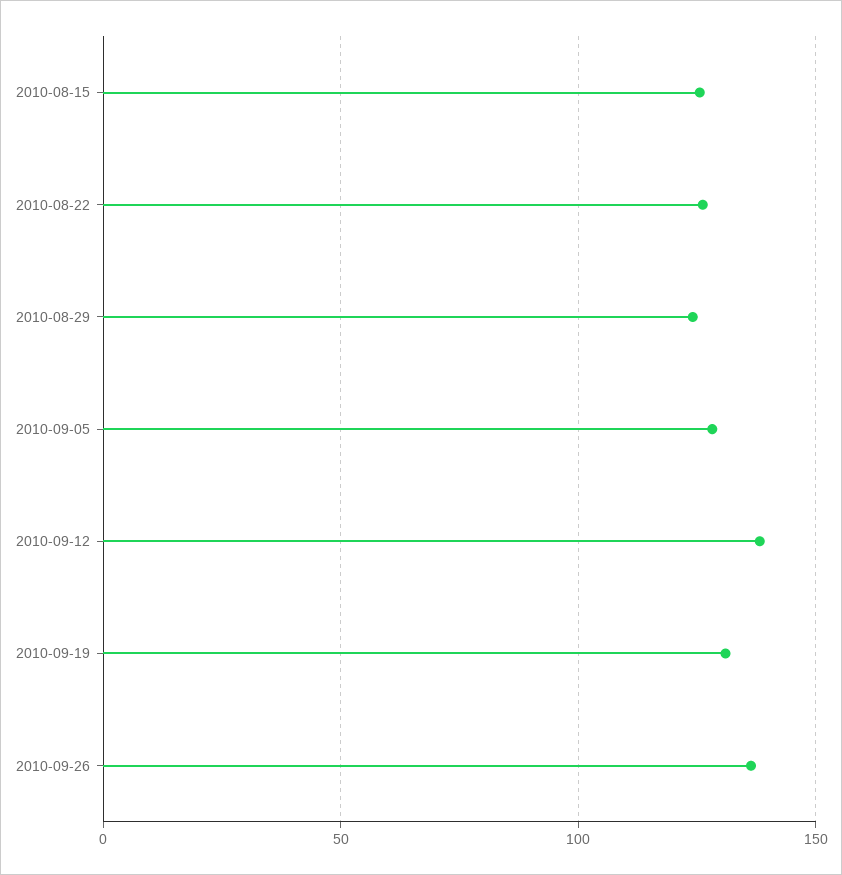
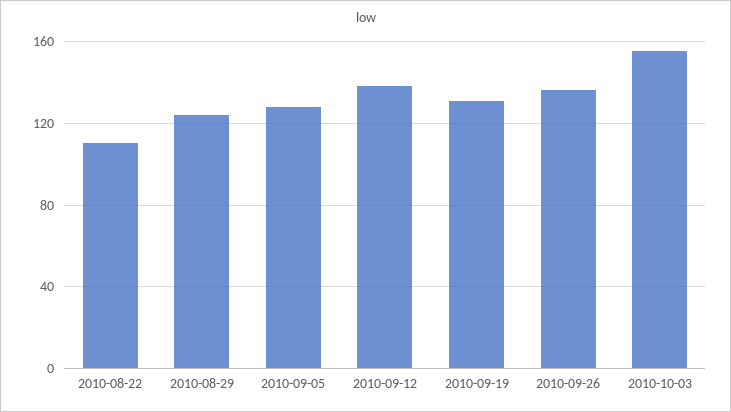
2010-08-15: 125 -> none
2010-08-22: 125 -> 110
2010-10-03: none -> 155

